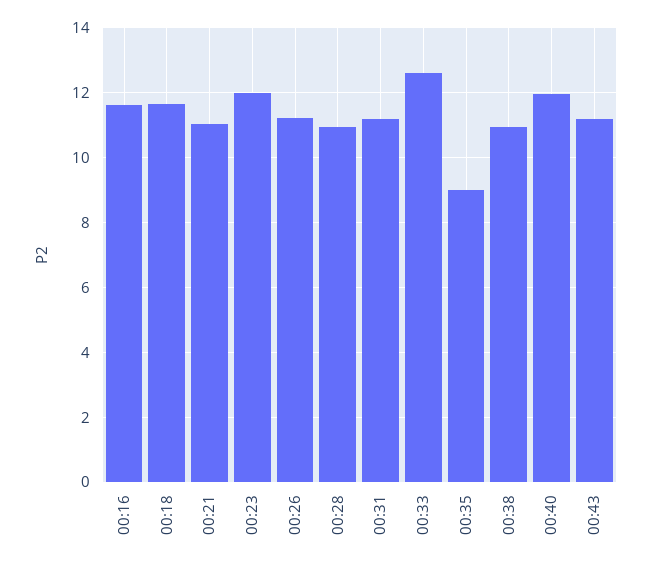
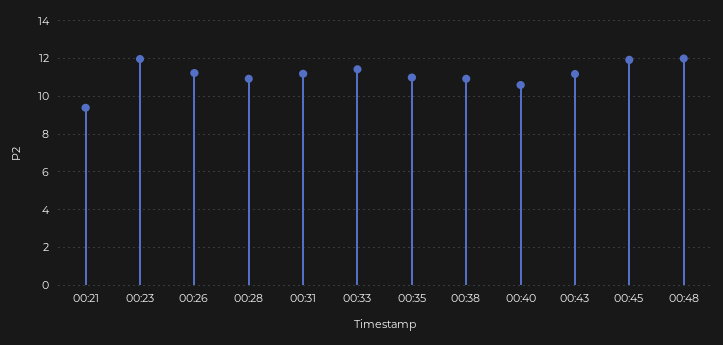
00:16: 11.6 -> none
00:18: 11.6 -> none
00:21: 11 -> 9.5
00:33: 12.6 -> 11.5
00:35: 9 -> 11
00:40: 12 -> 10.5
00:45: none -> 12
00:48: none -> 12

